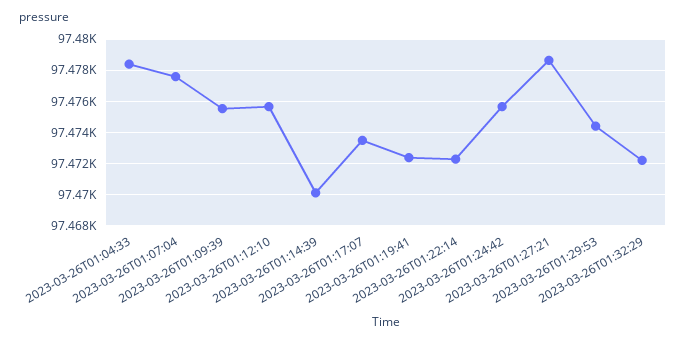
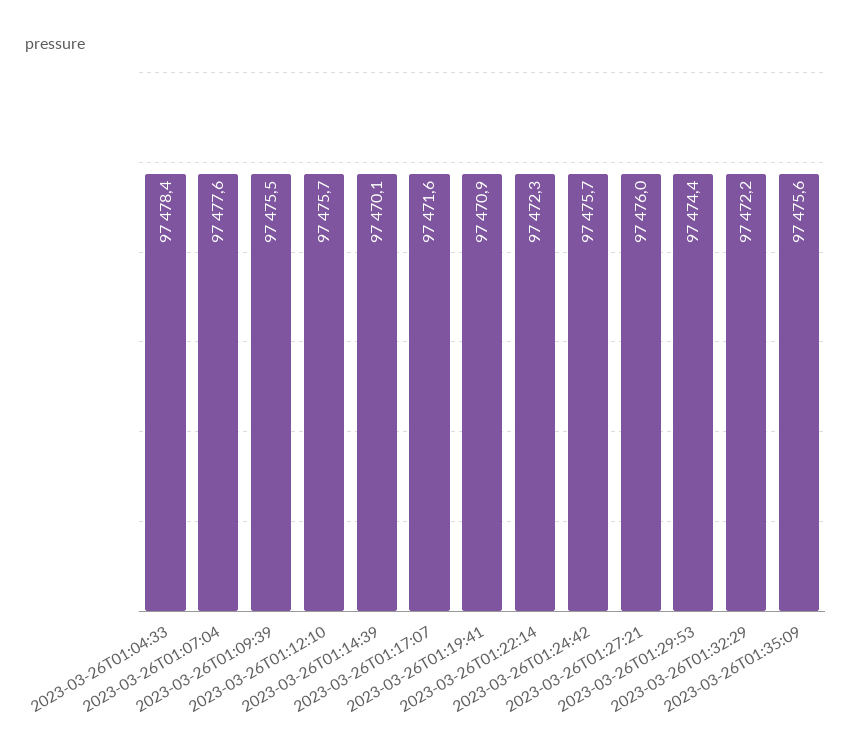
2023-03-26T01:17:07: 97473.5 -> 97471.6
2023-03-26T01:19:41: 97472.5 -> 97470.9
2023-03-26T01:27:21: 97478.5 -> 97476
2023-03-26T01:35:09: none -> 97475.6

